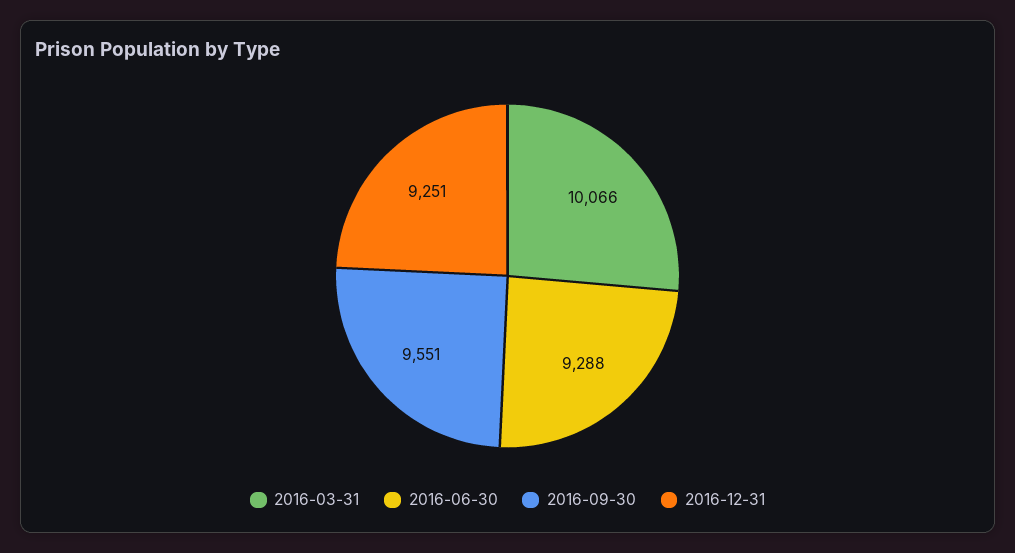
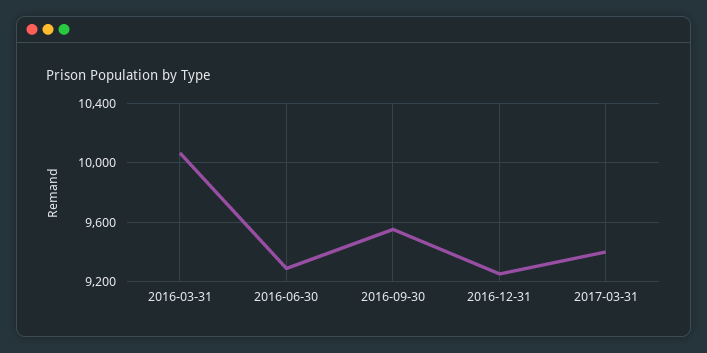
2017-03-31: none -> 9400

